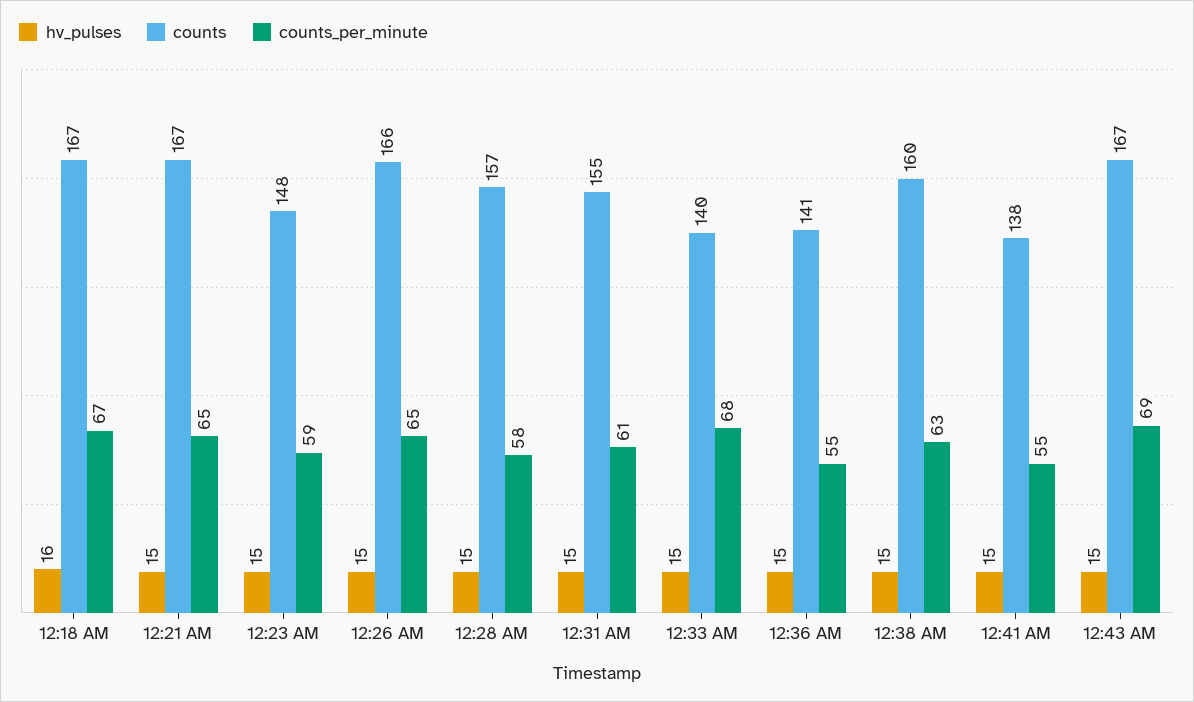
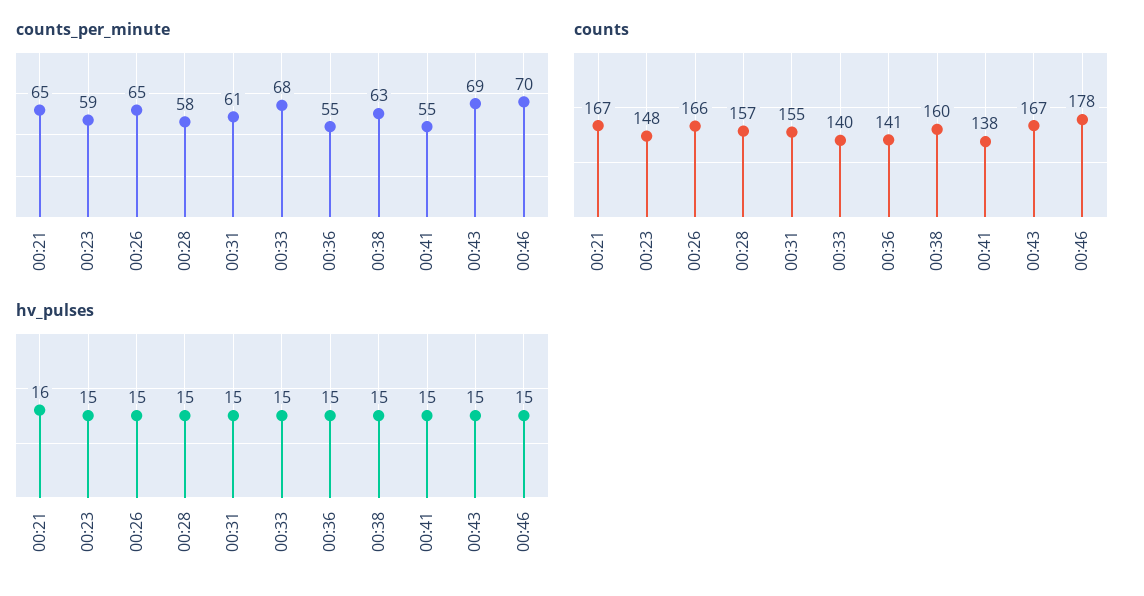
hv_pulses, 12:18 AM: 16 -> none
counts, 12:18 AM: 167 -> none
counts_per_minute, 12:18 AM: 67 -> none
hv_pulses, 12:21 AM: 15 -> 16
counts_per_minute, 00:46: none -> 70
counts, 00:46: none -> 178
hv_pulses, 00:46: none -> 15

